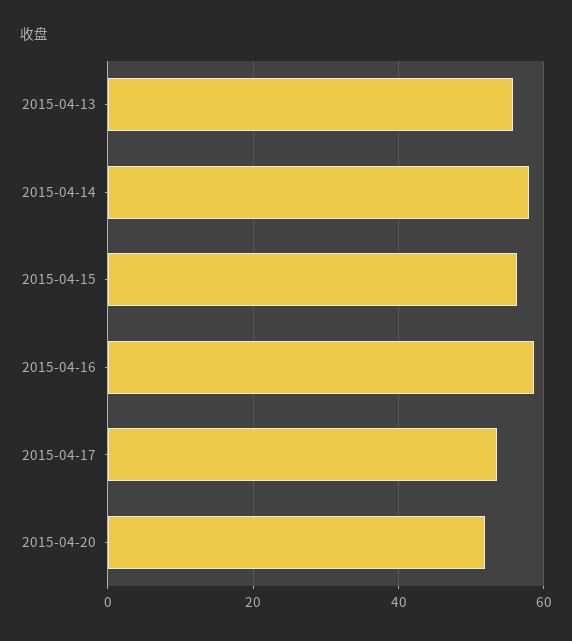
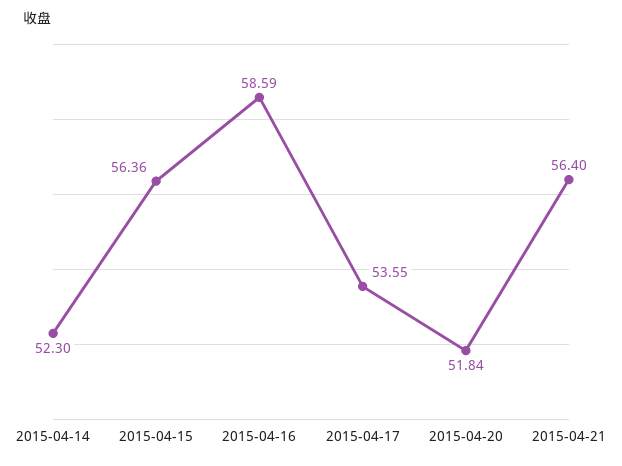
2015-04-13: 56 -> none
2015-04-14: 58 -> 52.3
2015-04-21: none -> 56.4

